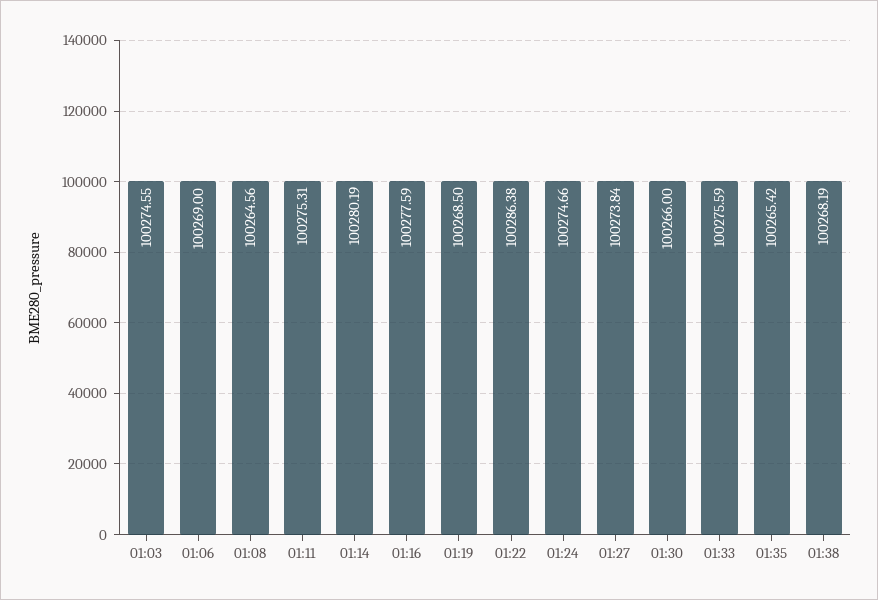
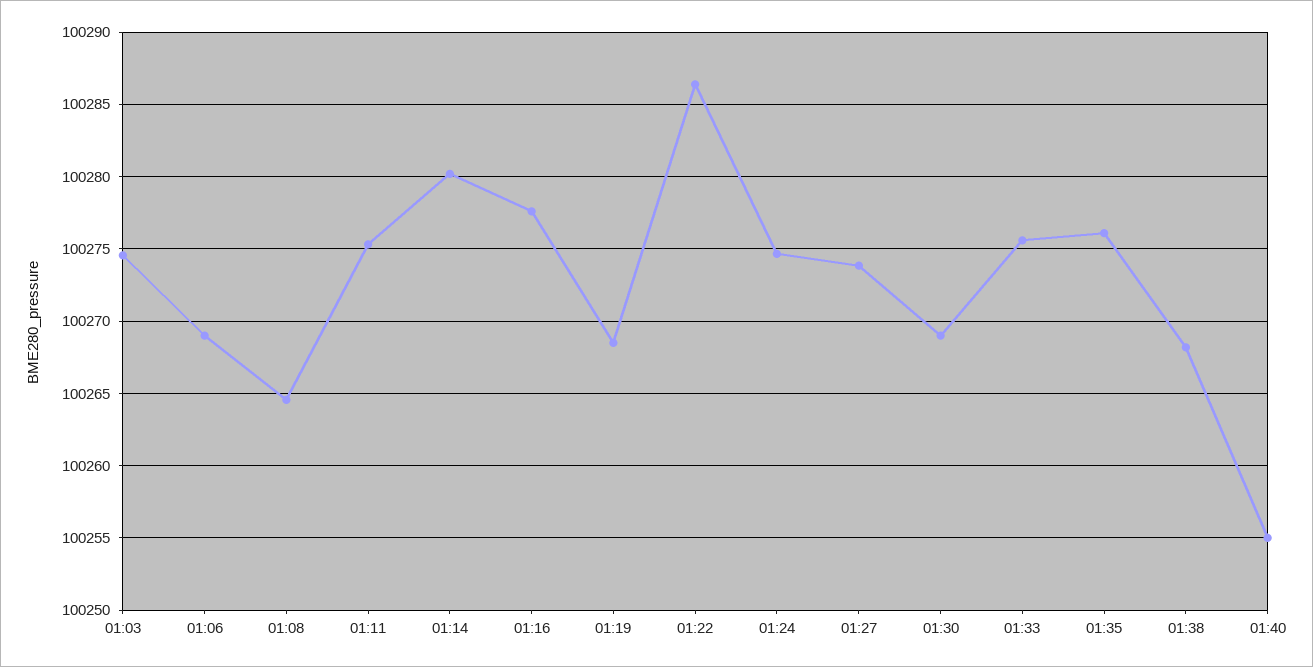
01:30: 100266 -> 100269
01:35: 100265.42 -> 100276
01:40: none -> 100255

